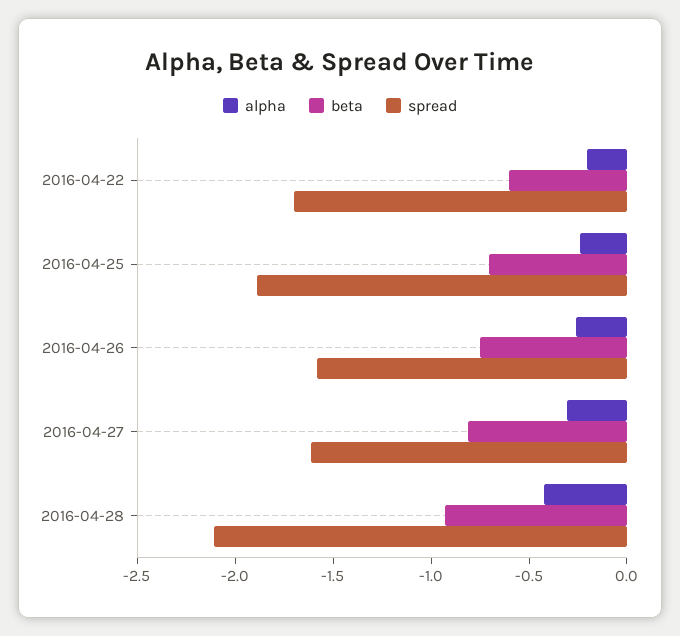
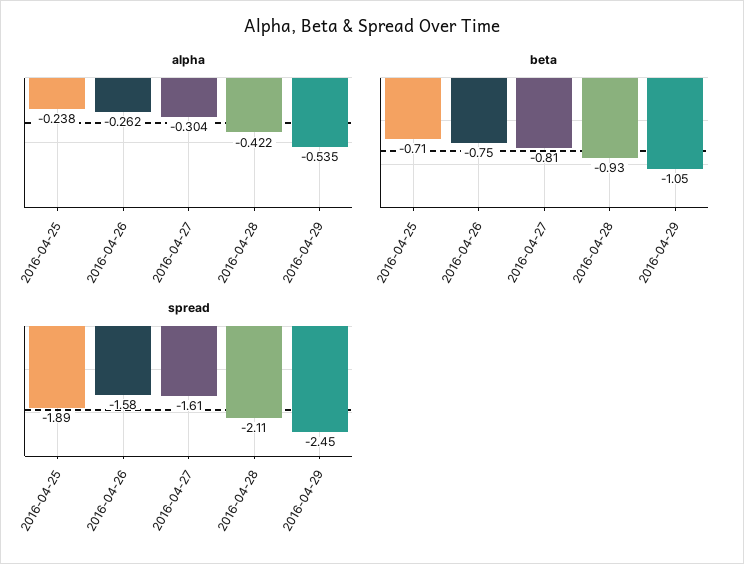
alpha, 2016-04-22: -0.2 -> none
beta, 2016-04-22: -0.6 -> none
spread, 2016-04-22: -1.7 -> none
alpha, 2016-04-29: none -> -0.535
beta, 2016-04-29: none -> -1.05
spread, 2016-04-29: none -> -2.45

